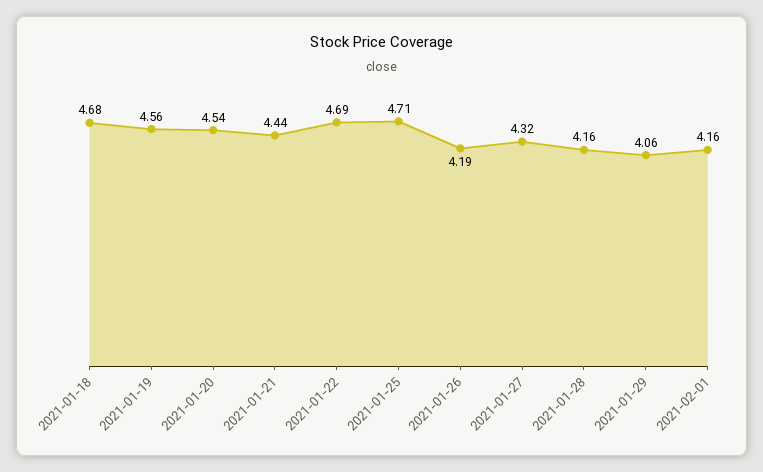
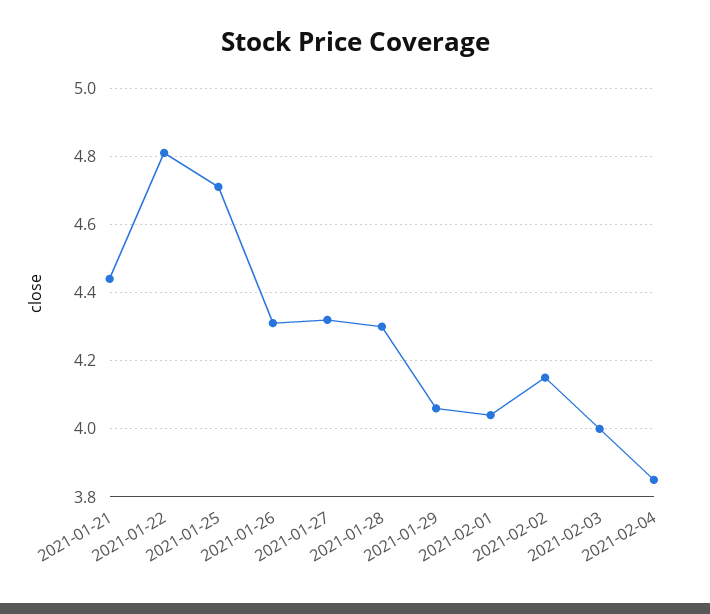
2021-01-18: 4.68 -> none
2021-01-19: 4.56 -> none
2021-01-20: 4.54 -> none
2021-01-22: 4.69 -> 4.8
2021-01-26: 4.19 -> 4.3
2021-01-28: 4.16 -> 4.3
2021-02-01: 4.16 -> 4.05
2021-02-02: none -> 4.15
2021-02-03: none -> 4
2021-02-04: none -> 3.85

